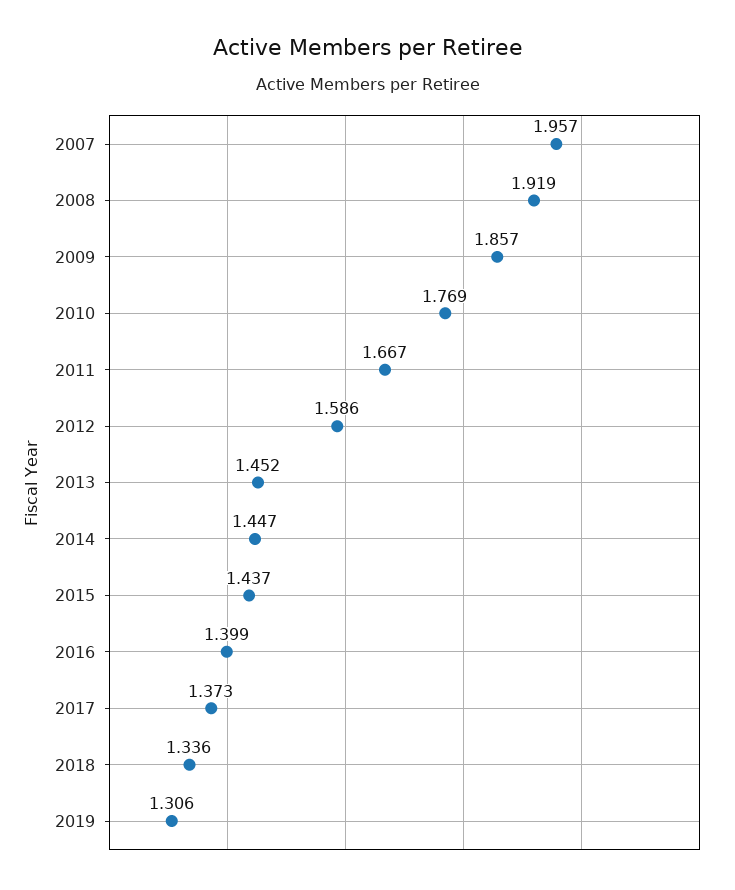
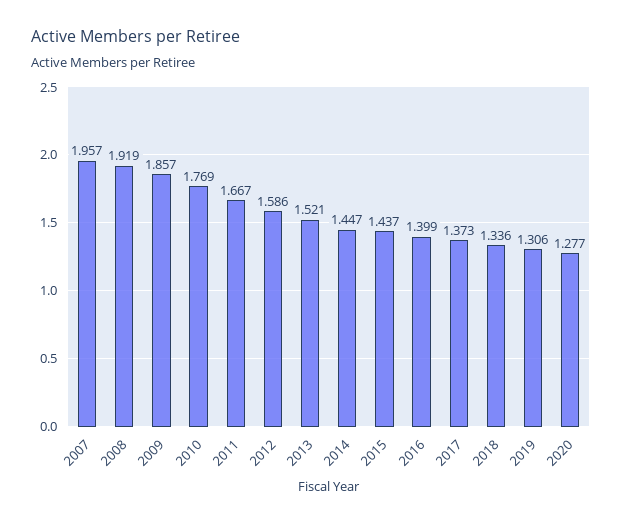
2013: 1.452 -> 1.521
2020: none -> 1.277

